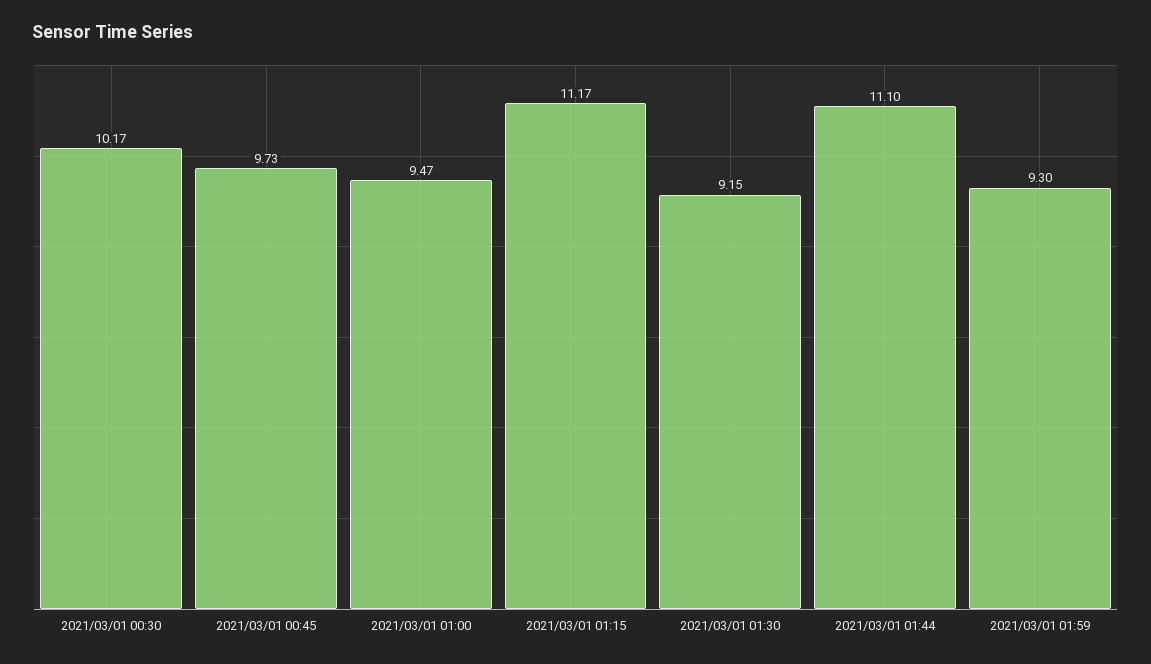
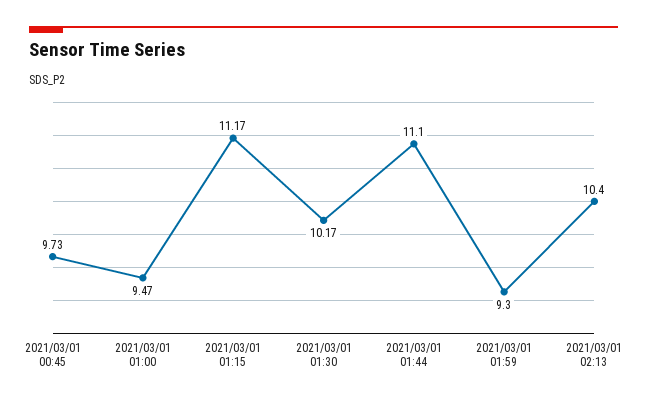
2021/03/01 00:30: 10.17 -> none
2021/03/01 01:30: 9.15 -> 10.17
2021/03/01 02:13: none -> 10.4

